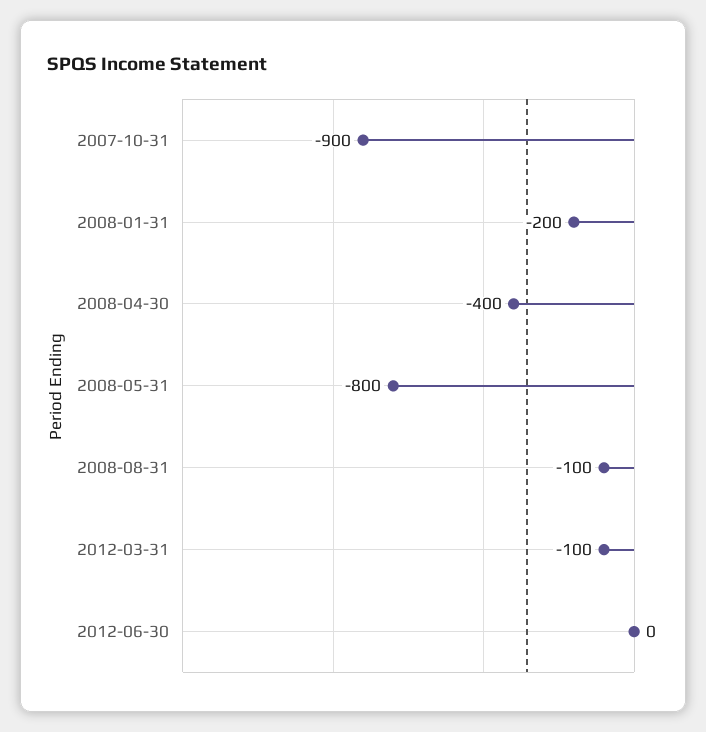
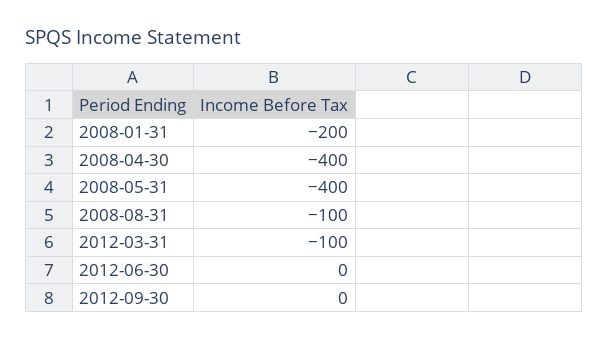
2007-10-31: -900 -> none
2008-05-31: -800 -> -400
2012-09-30: none -> 0

